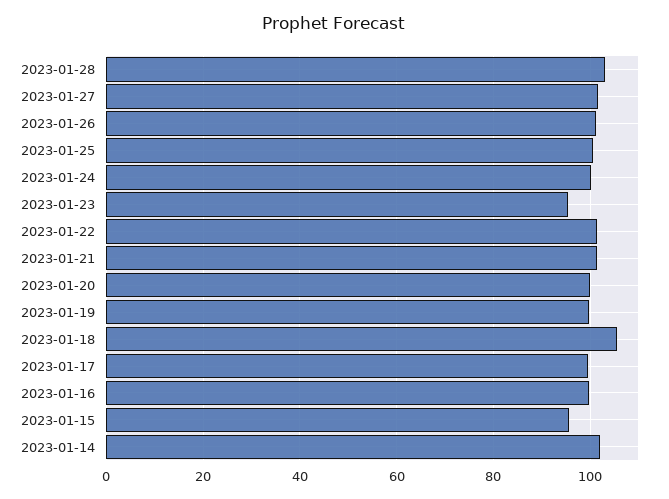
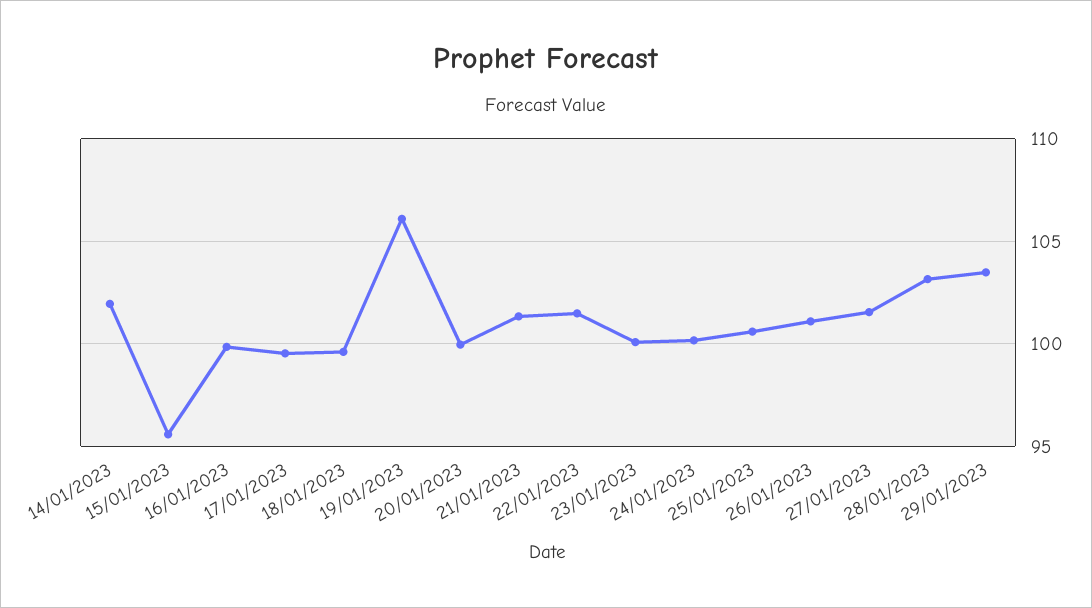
2023-01-23: 96 -> 100
2023-01-19: 100 -> 106
2023-01-18: 106 -> 99.5
29/01/2023: none -> 103.5

